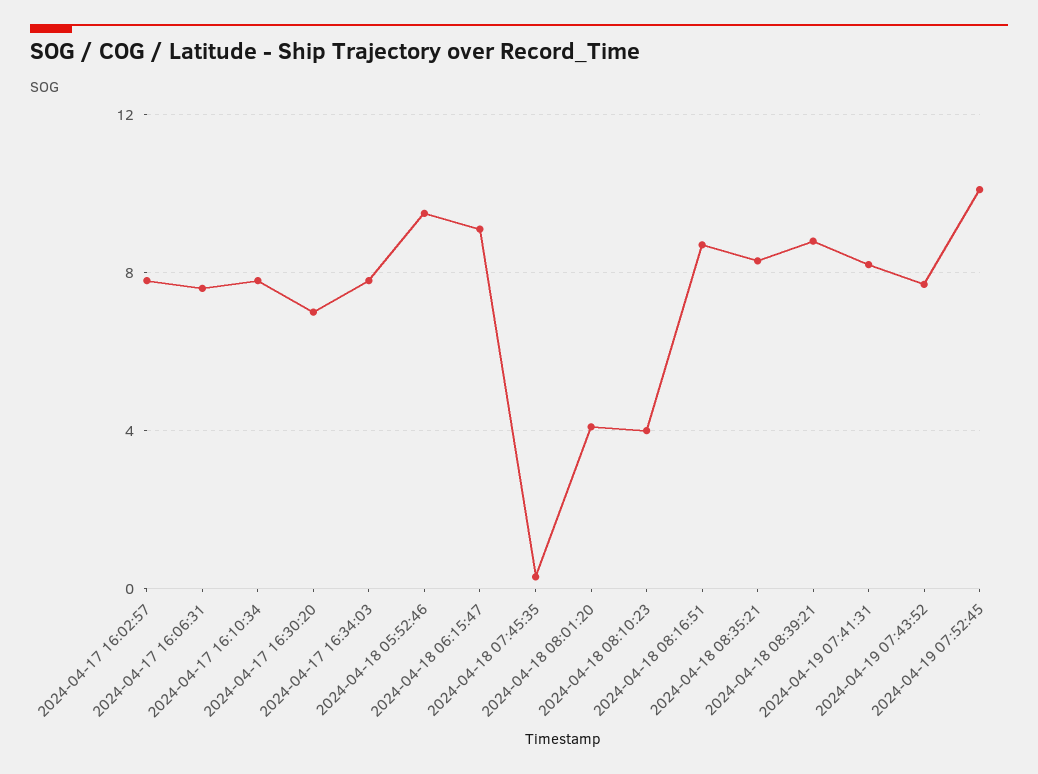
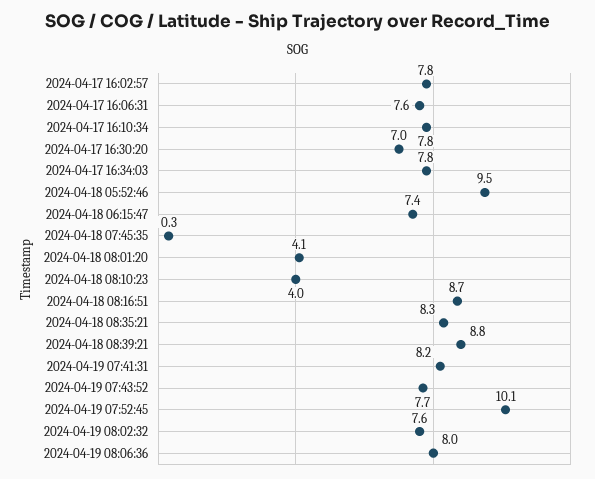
2024-04-18 06:15:47: 9 -> 7.4
2024-04-19 08:02:32: none -> 7.6
2024-04-19 08:06:36: none -> 8

